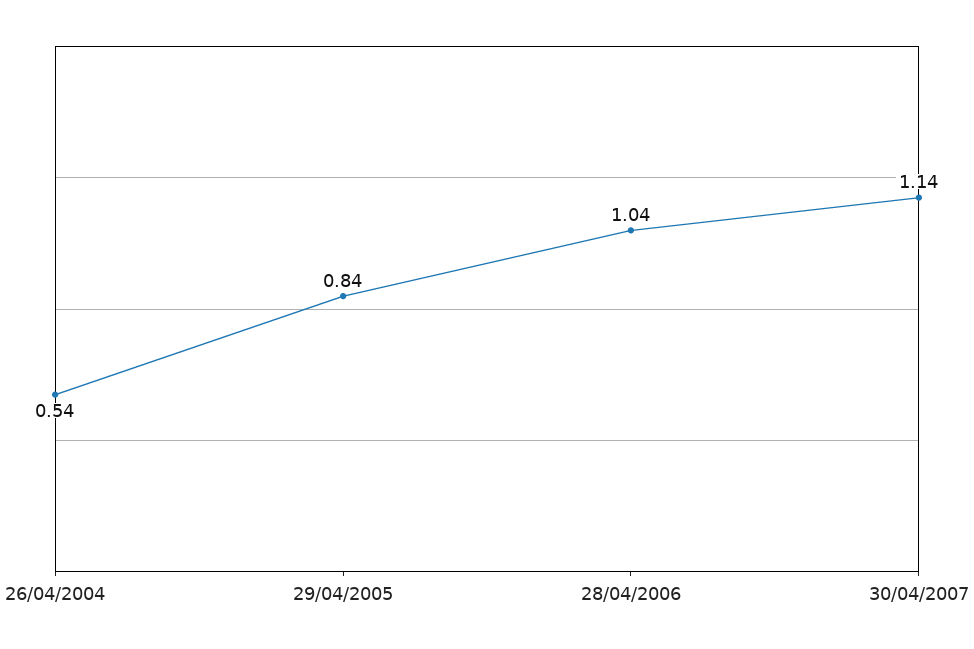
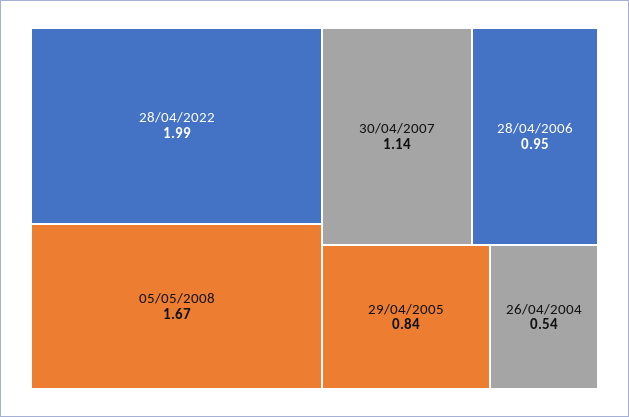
28/04/2006: 1.04 -> 0.95
28/04/2022: none -> 1.99
05/05/2008: none -> 1.67

